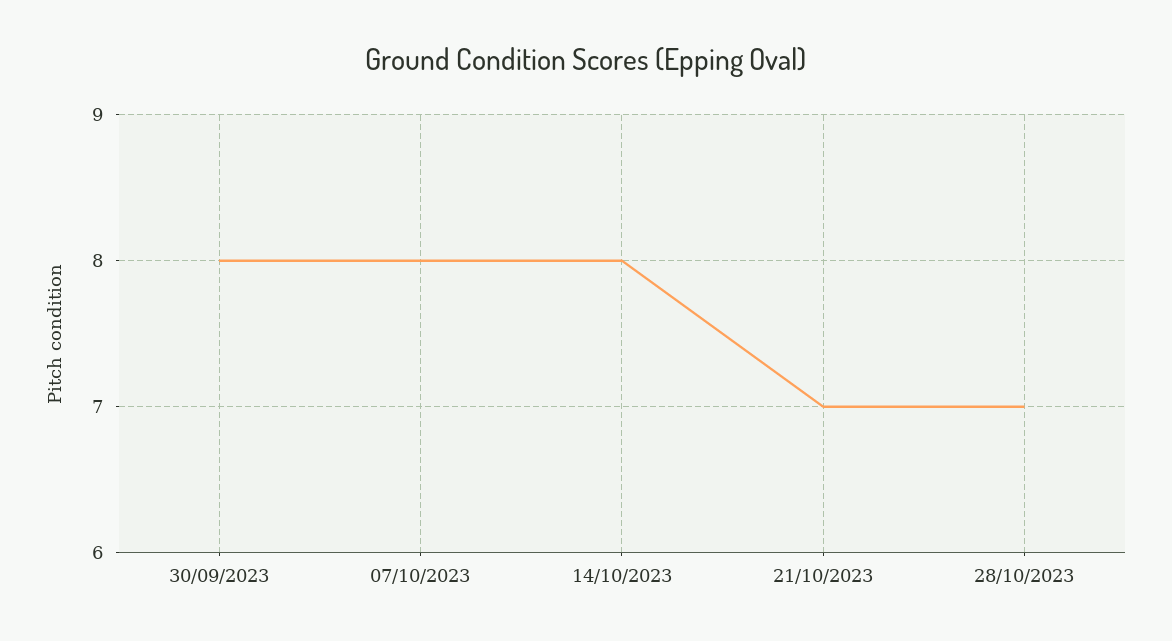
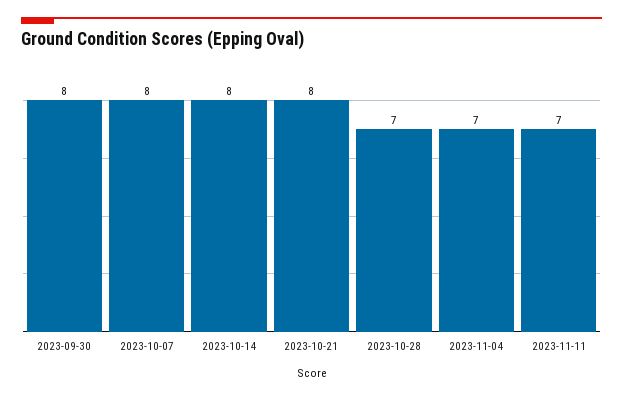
21/10/2023: 7 -> 8
2023-11-04: none -> 7
2023-11-11: none -> 7

